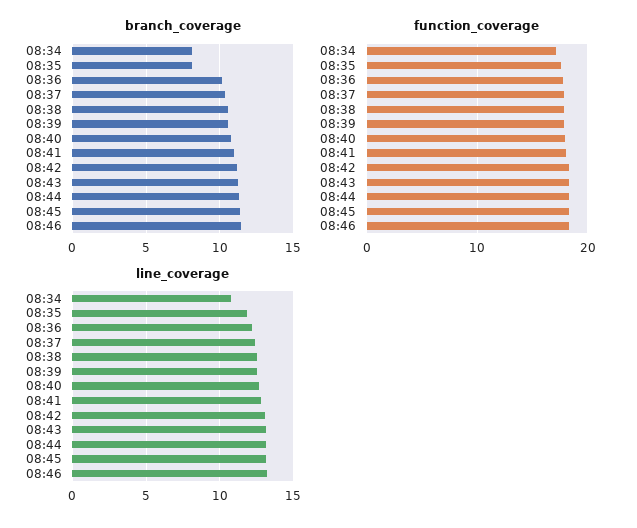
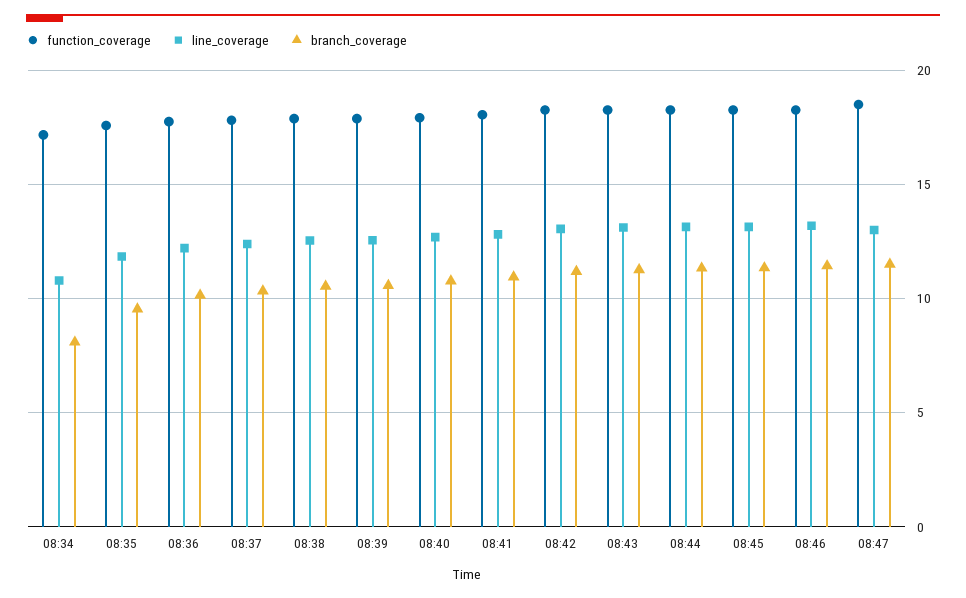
branch_coverage, 08:35: 8 -> 9.5
function_coverage, 08:47: none -> 18.5
line_coverage, 08:47: none -> 13
branch_coverage, 08:47: none -> 11.5

